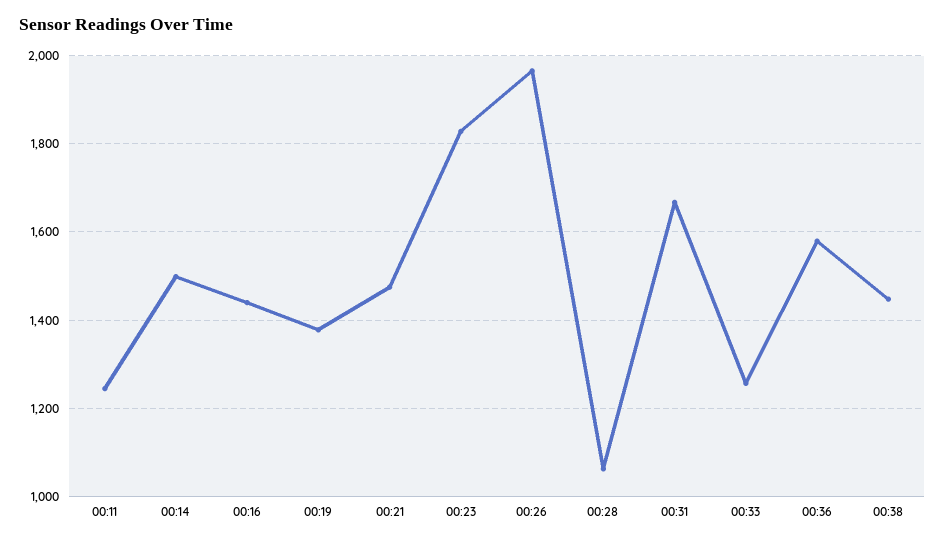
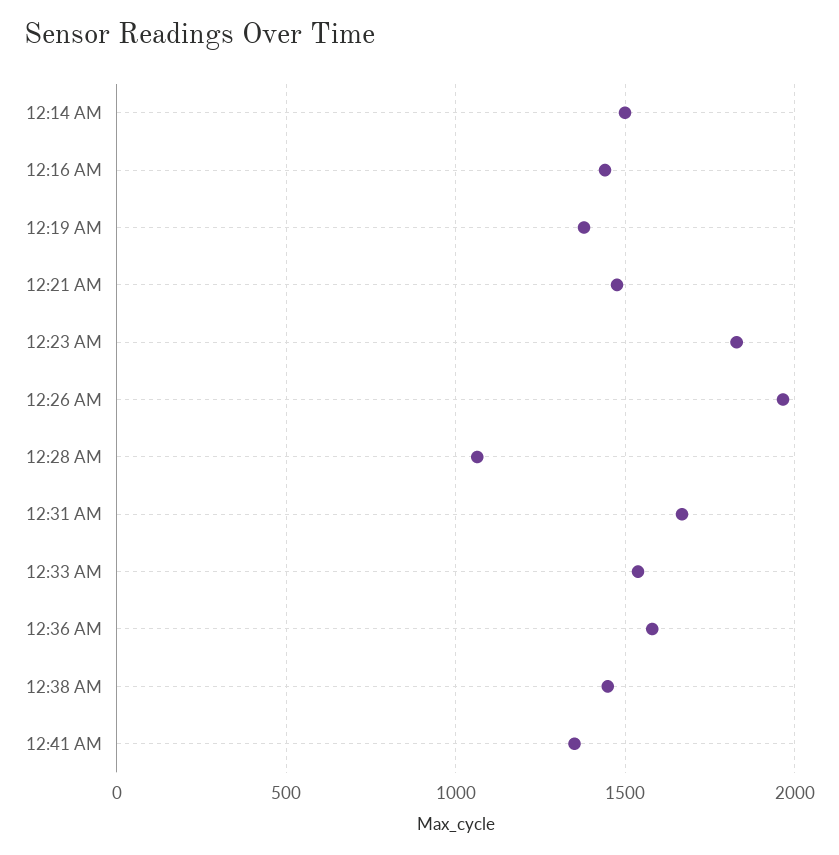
00:11: 1240 -> none
00:33: 1260 -> 1550
12:41 AM: none -> 1350

